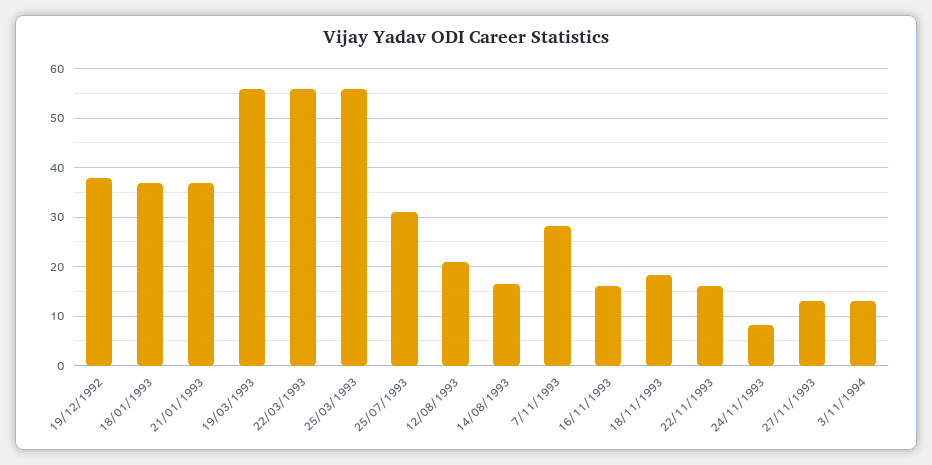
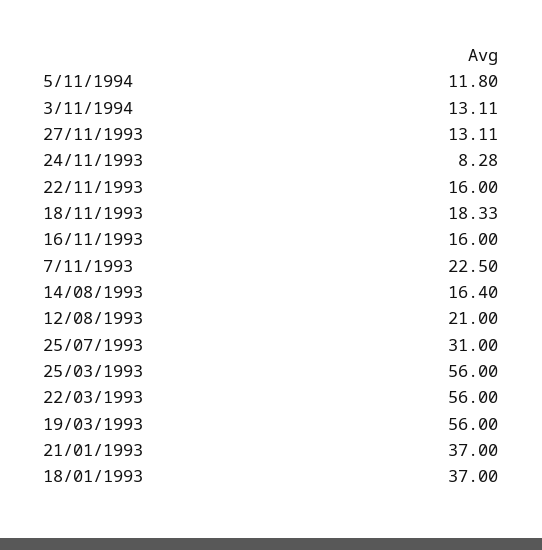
19/12/1992: 38 -> none
7/11/1993: 28 -> 22.5
5/11/1994: none -> 11.8

